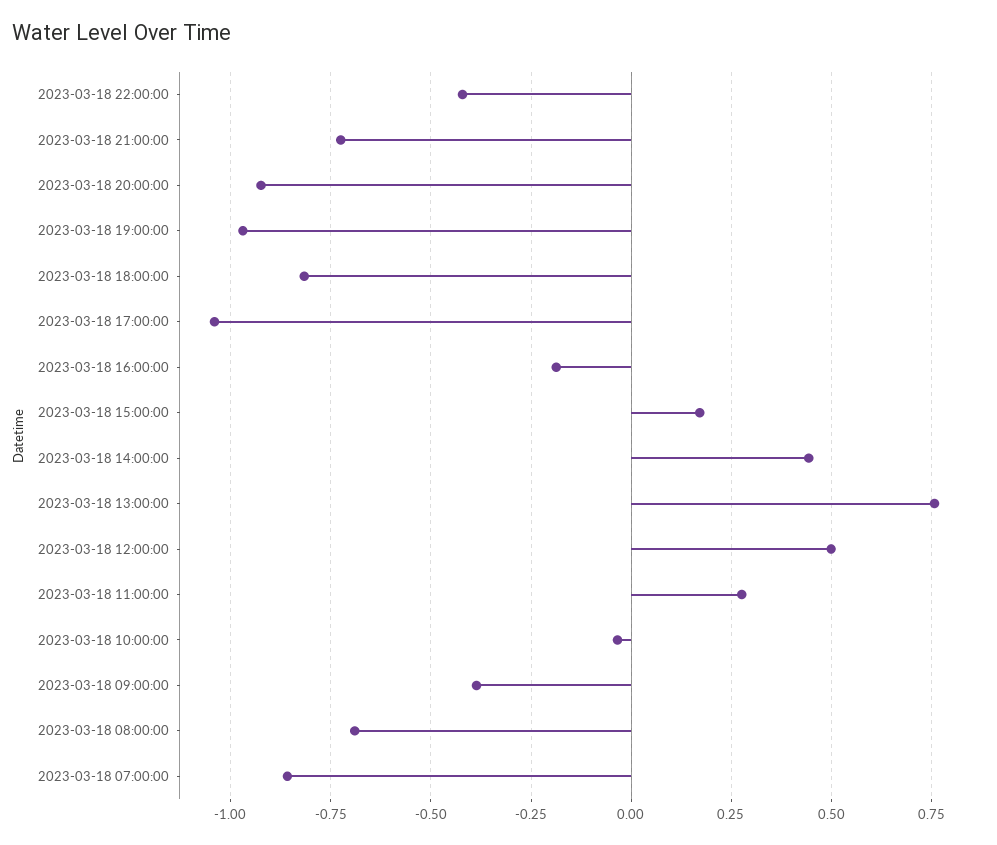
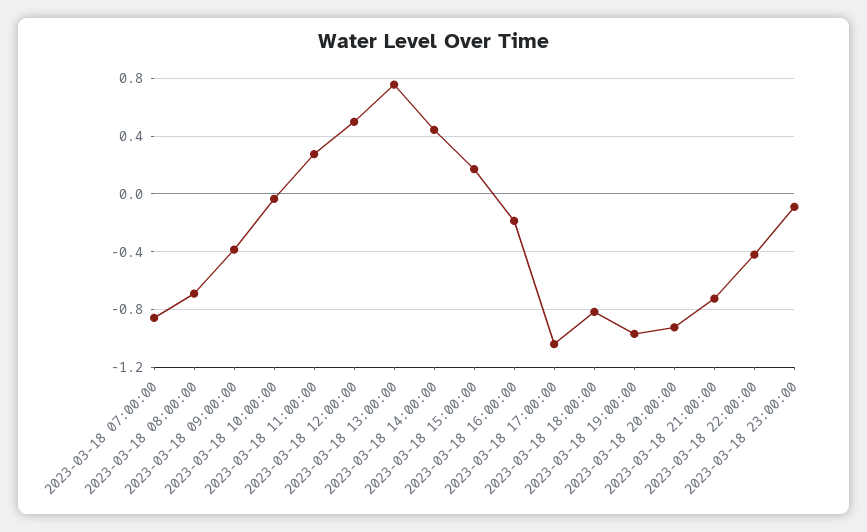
2023-03-18 23:00:00: none -> -0.1

